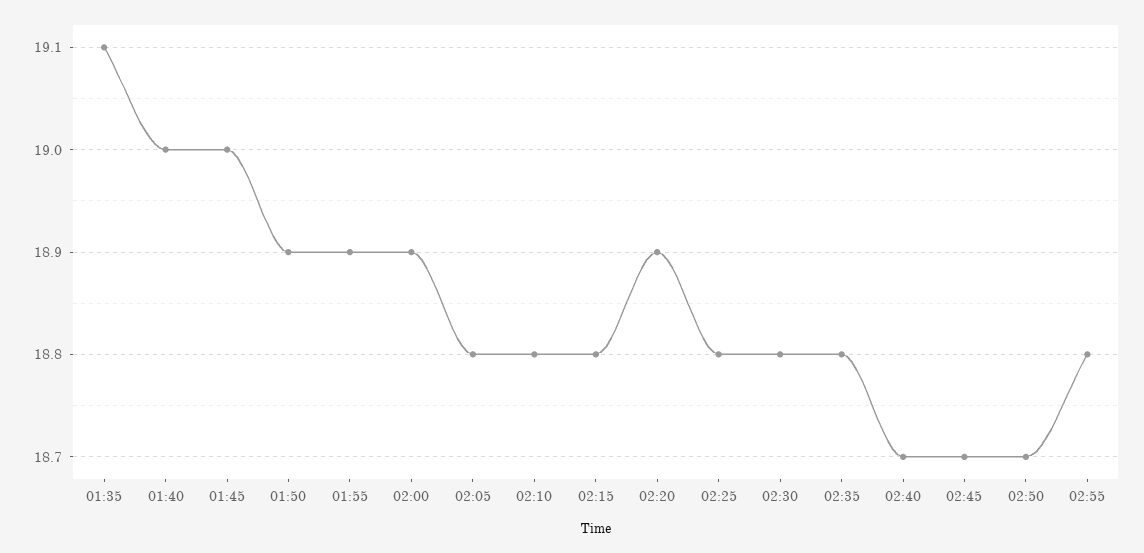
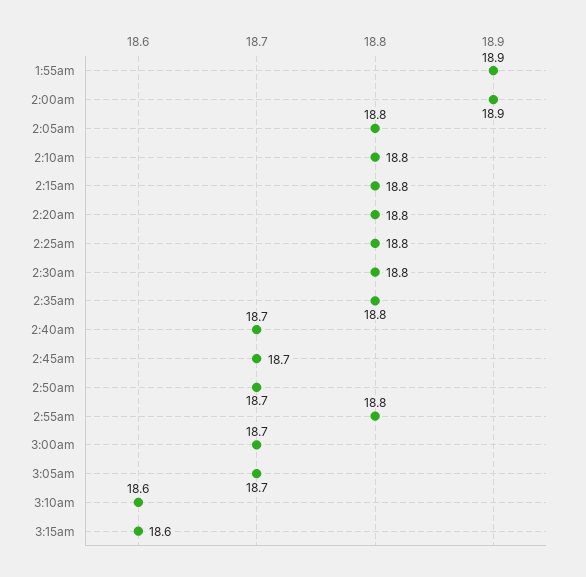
01:35: 19.1 -> none
01:40: 19 -> none
01:45: 19 -> none
01:50: 18.9 -> none
02:20: 18.9 -> 18.8
3:00am: none -> 18.7
3:05am: none -> 18.7
3:10am: none -> 18.6
3:15am: none -> 18.6

